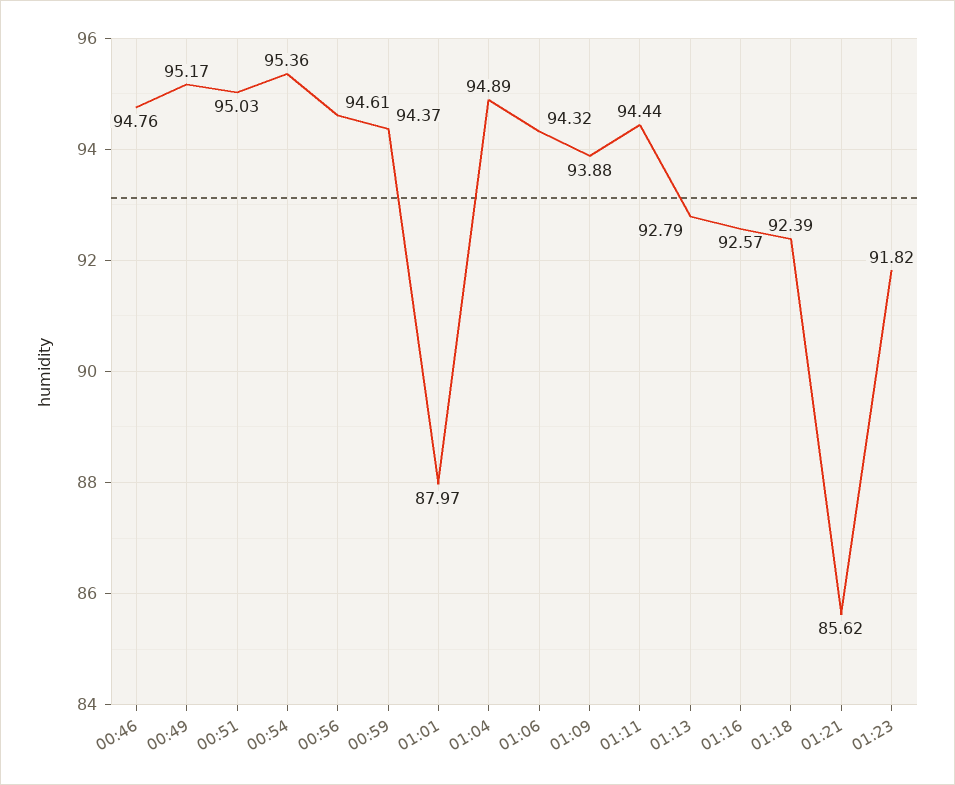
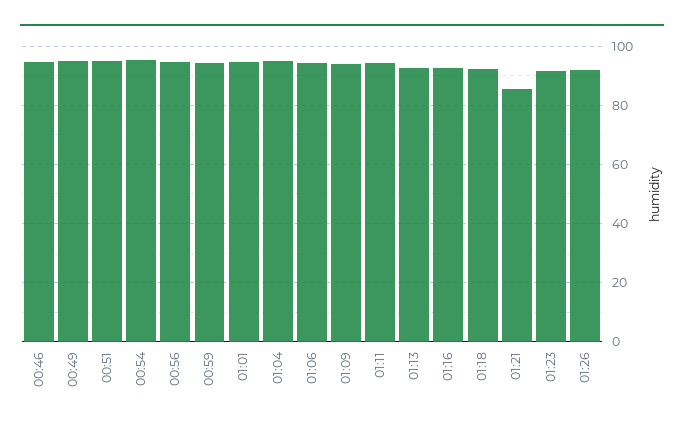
01:01: 87.97 -> 95
01:26: none -> 92.5

